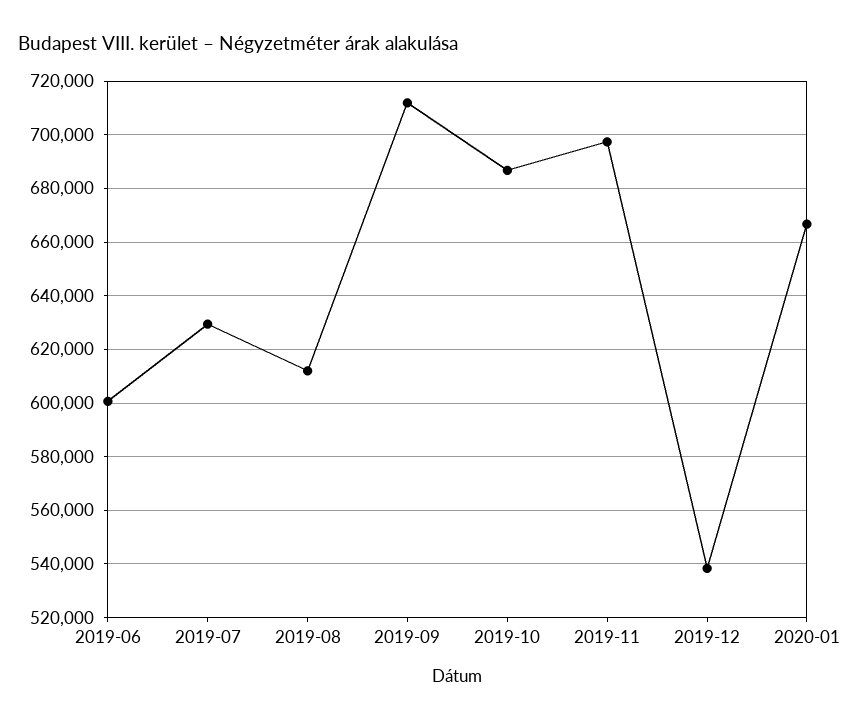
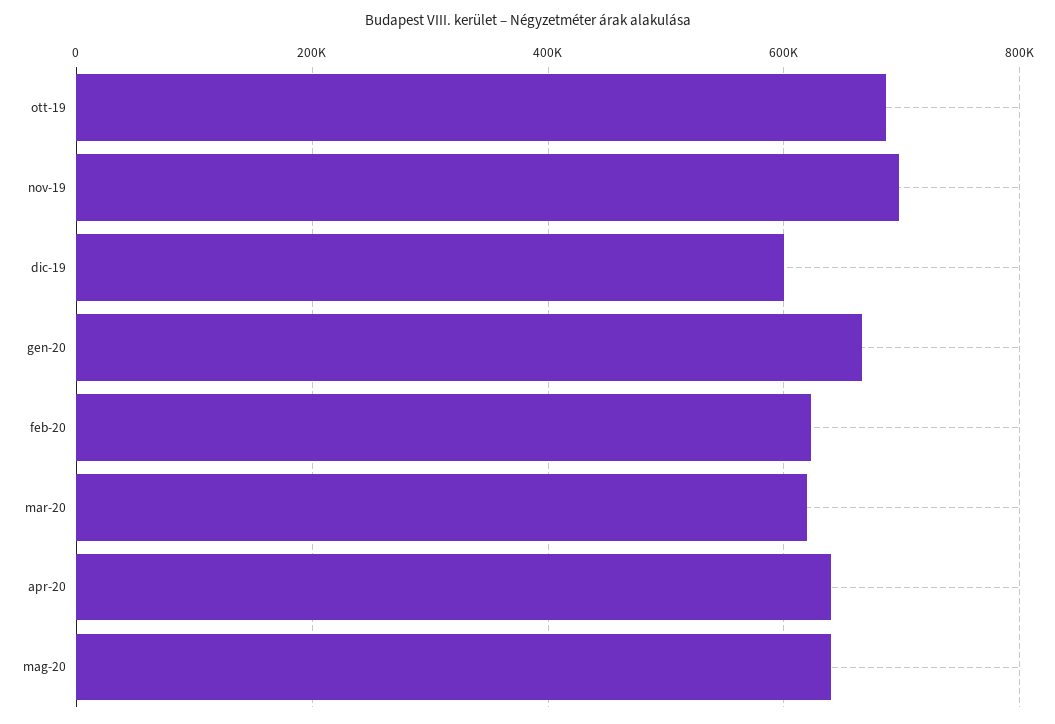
2019-06: 600000 -> none
2019-07: 630000 -> none
2019-08: 612500 -> none
2019-09: 712500 -> none
2019-12: 537500 -> 600000
feb-20: none -> 620000
mar-20: none -> 620000
apr-20: none -> 640000
mag-20: none -> 640000

